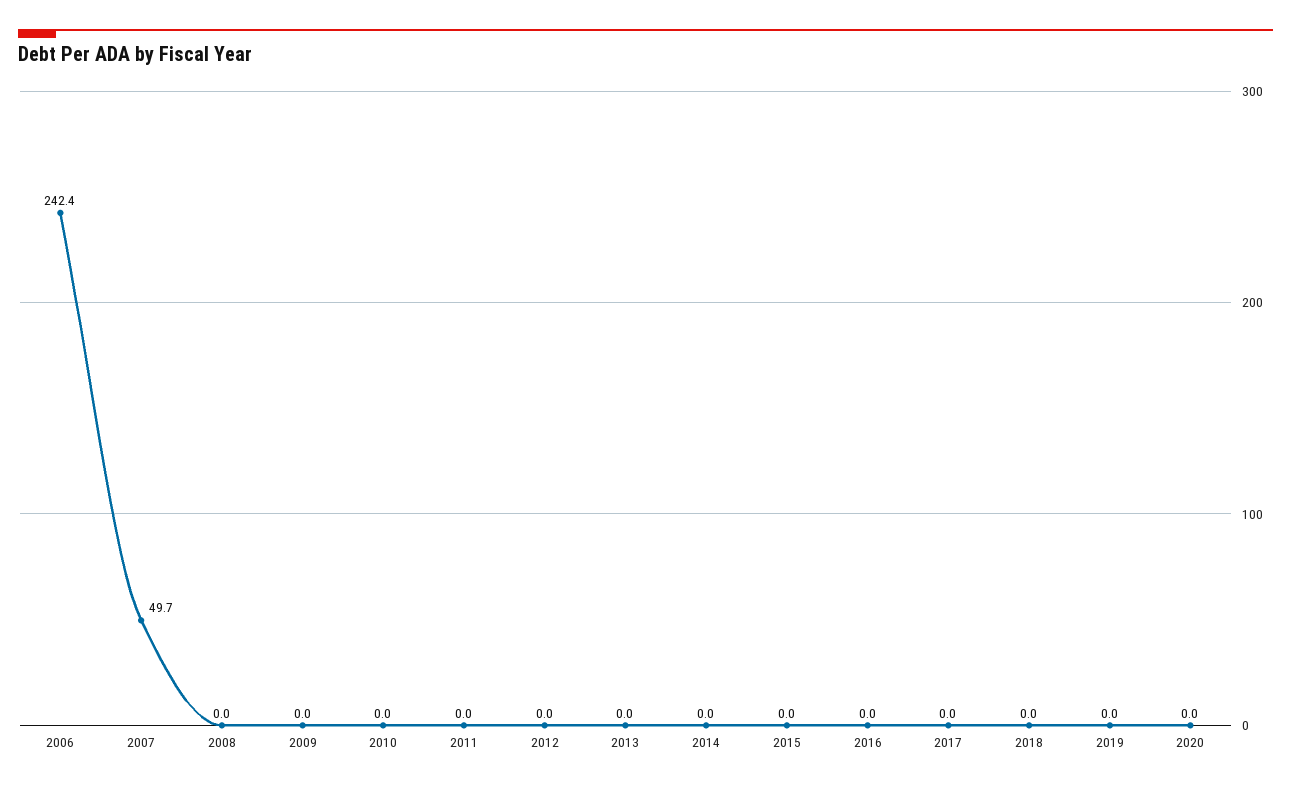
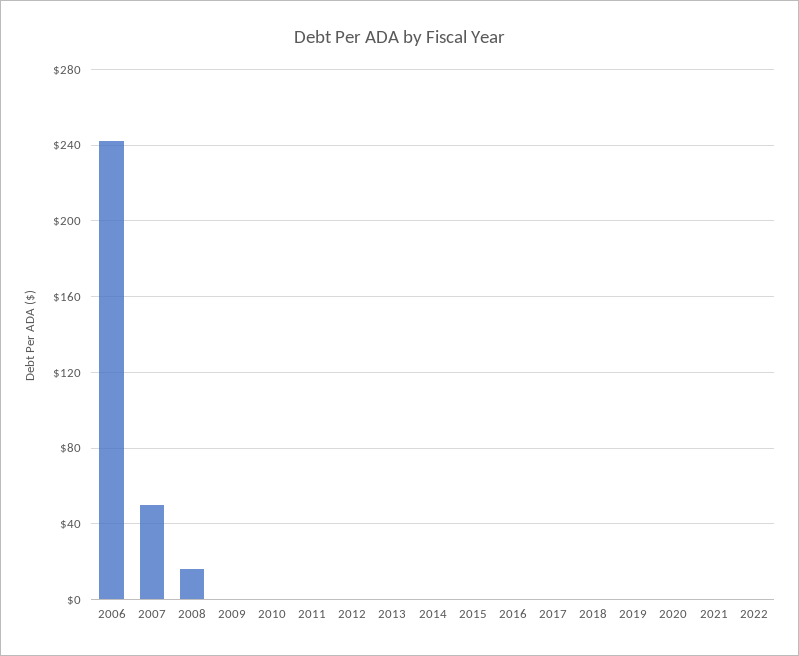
2008: 0 -> 15
2021: none -> 0
2022: none -> 0

